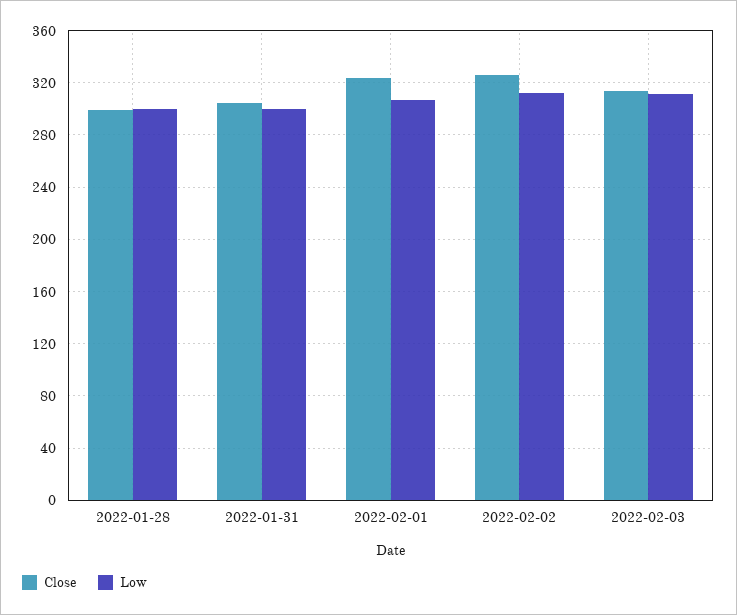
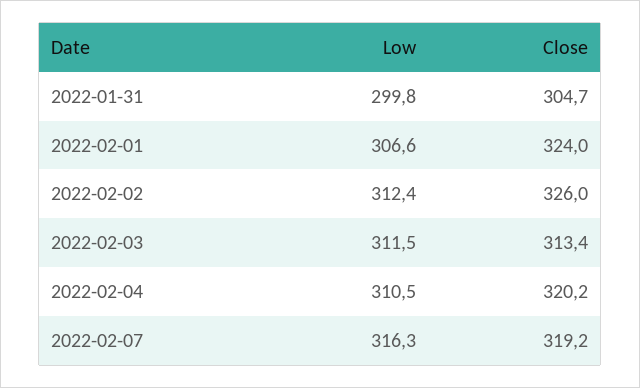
Close, 2022-01-28: 300 -> none
Low, 2022-01-28: 300 -> none
Low, 2022-02-04: none -> 310.5
Close, 2022-02-04: none -> 320.2
Low, 2022-02-07: none -> 316.3
Close, 2022-02-07: none -> 319.2

